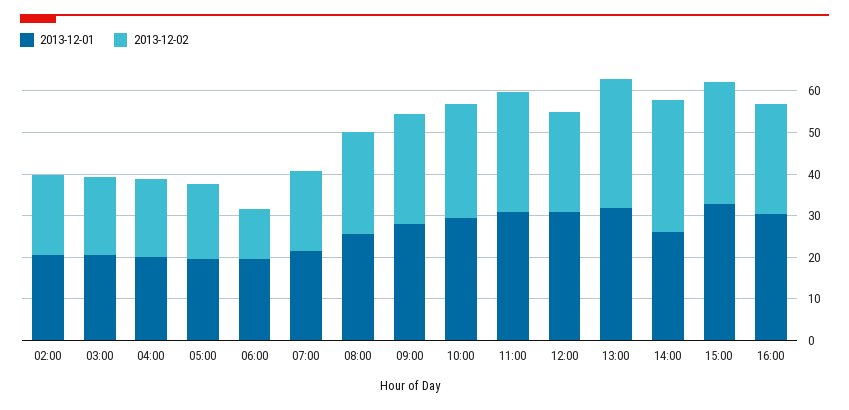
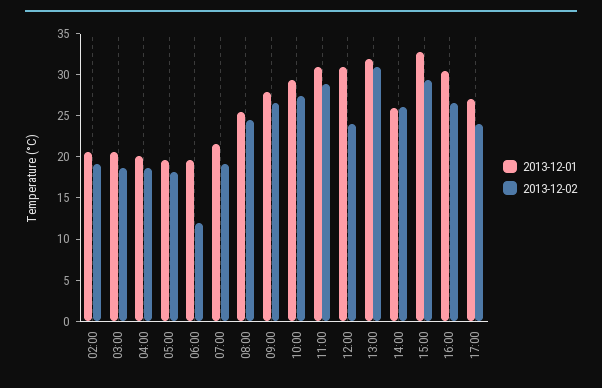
2013-12-02, 14:00: 32 -> 26
2013-12-01, 17:00: none -> 27
2013-12-02, 17:00: none -> 24

